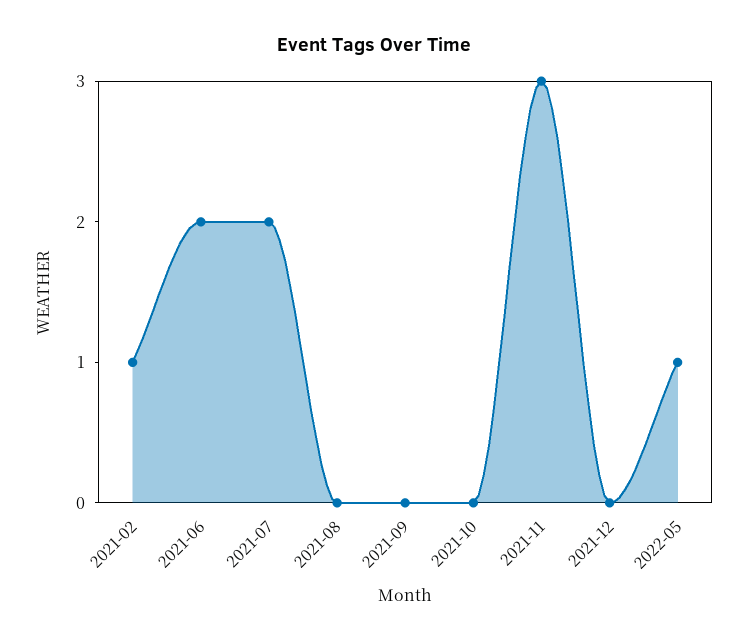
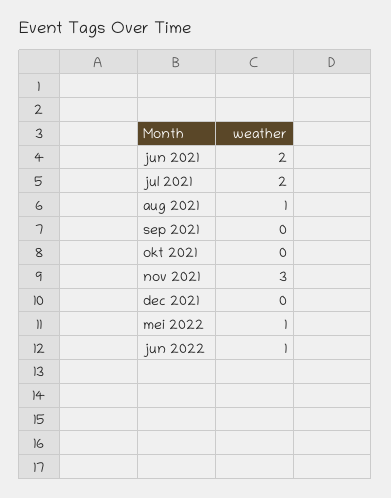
2021-02: 1 -> none
2021-08: 0 -> 1
jun 2022: none -> 1

